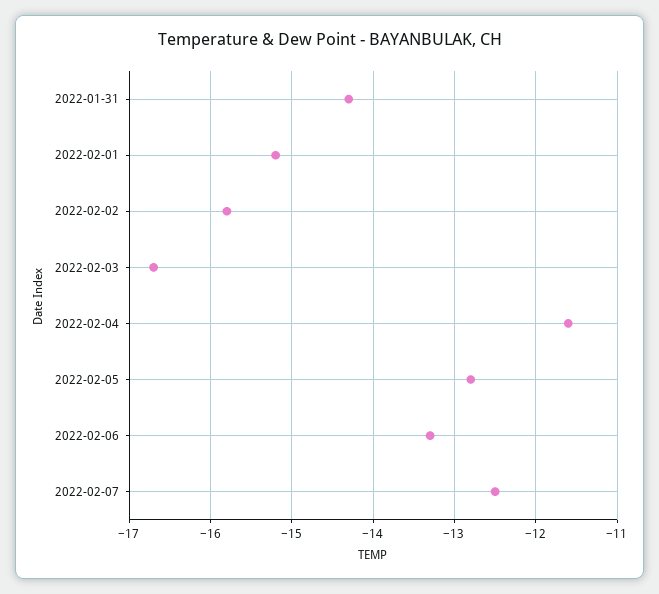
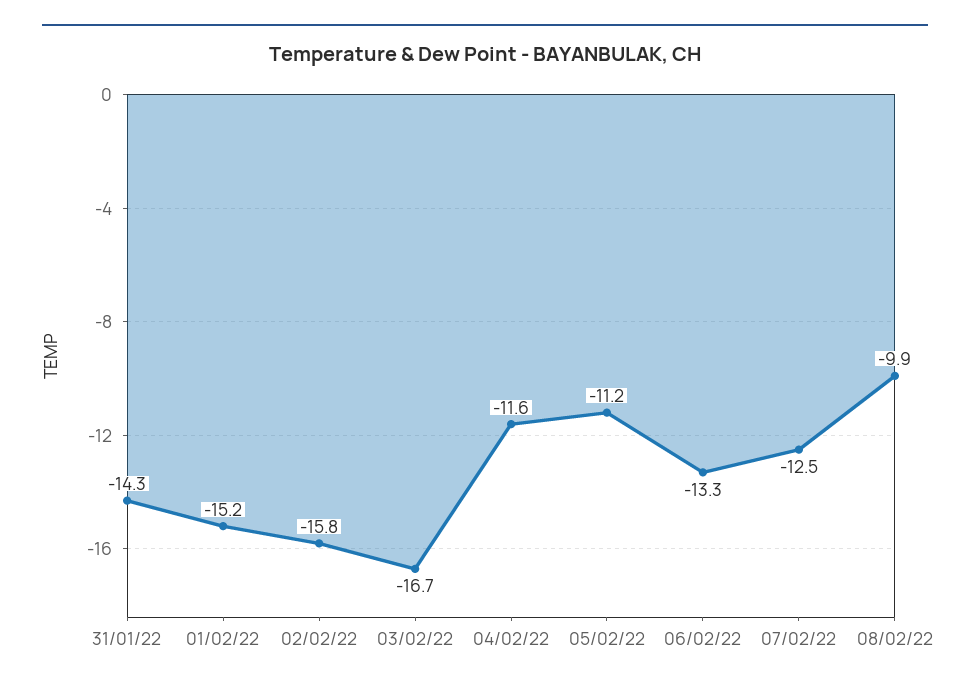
2022-02-05: -12.8 -> -11.2
08/02/22: none -> -9.9

